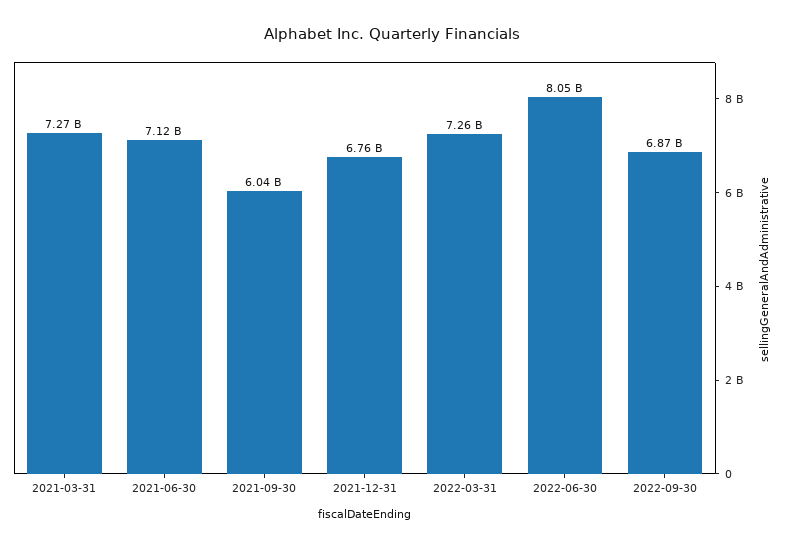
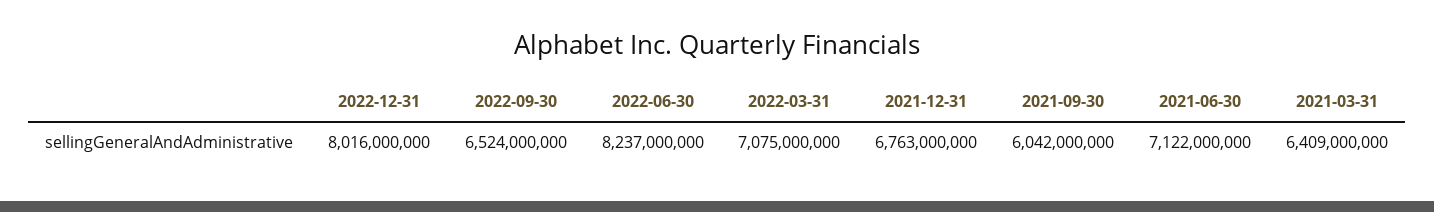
2021-03-31: 7270000000 -> 6409000000
2022-03-31: 7260000000 -> 7075000000
2022-06-30: 8050000000 -> 8237000000
2022-09-30: 6870000000 -> 6524000000
2022-12-31: none -> 8016000000

